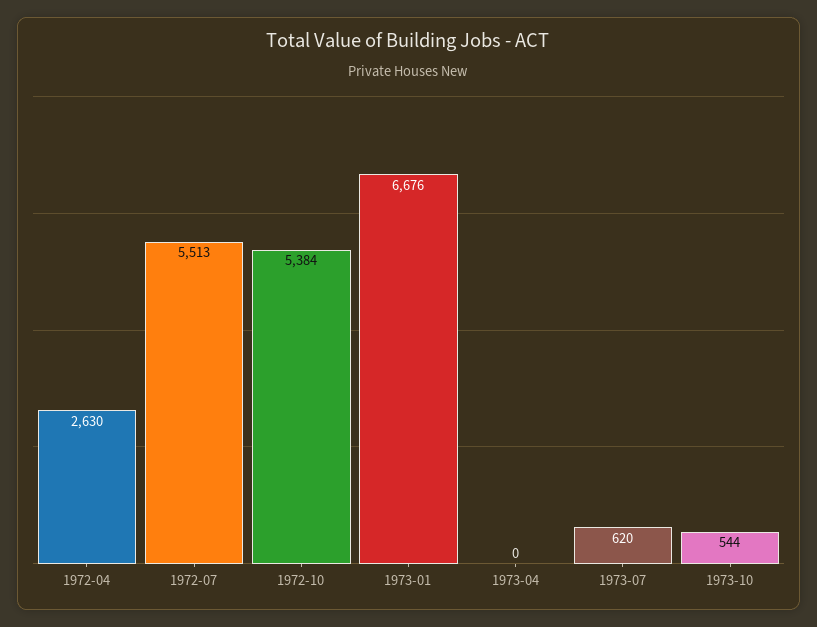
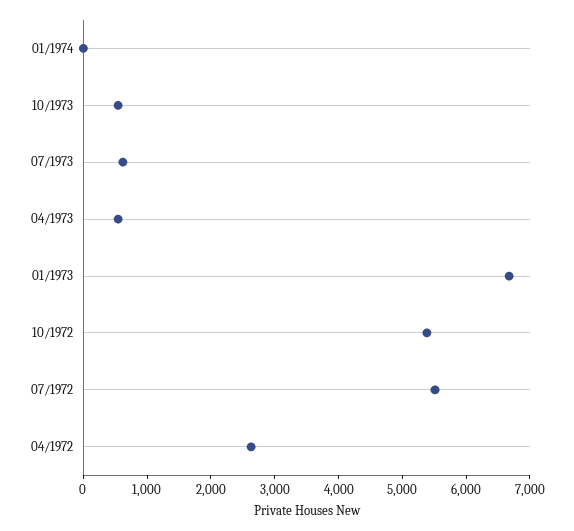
1973-04: 0 -> 600
01/1974: none -> 0

